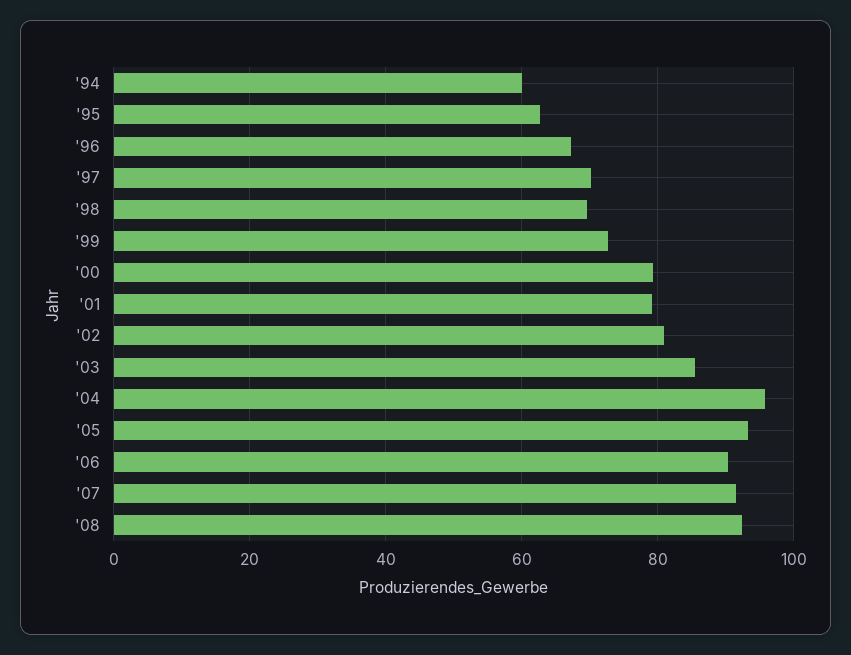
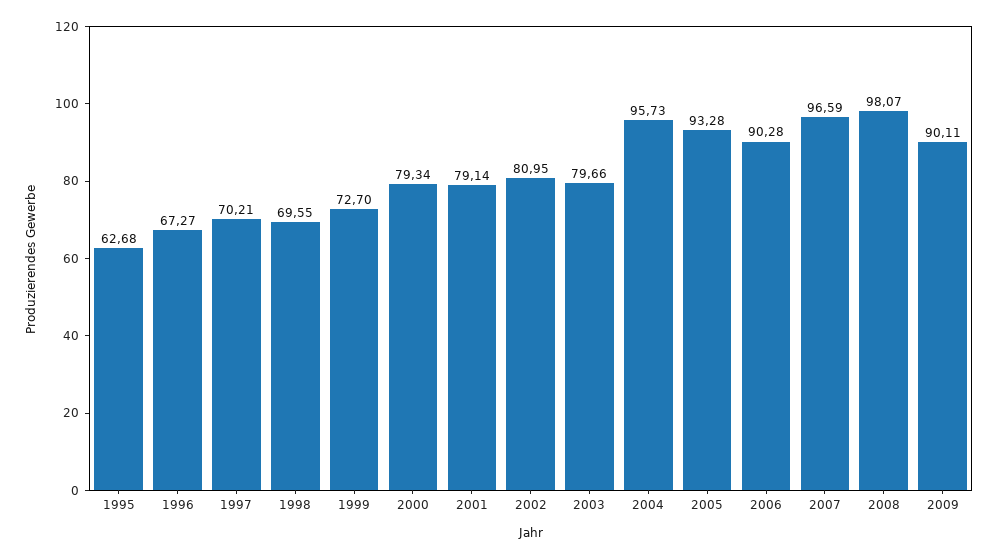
'94: 60 -> none
'03: 86 -> 79.66
'07: 92 -> 96.59
'08: 92 -> 98.07
2009: none -> 90.11

